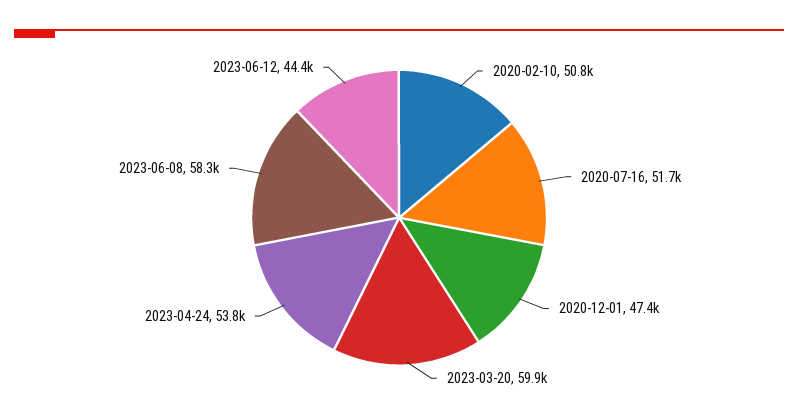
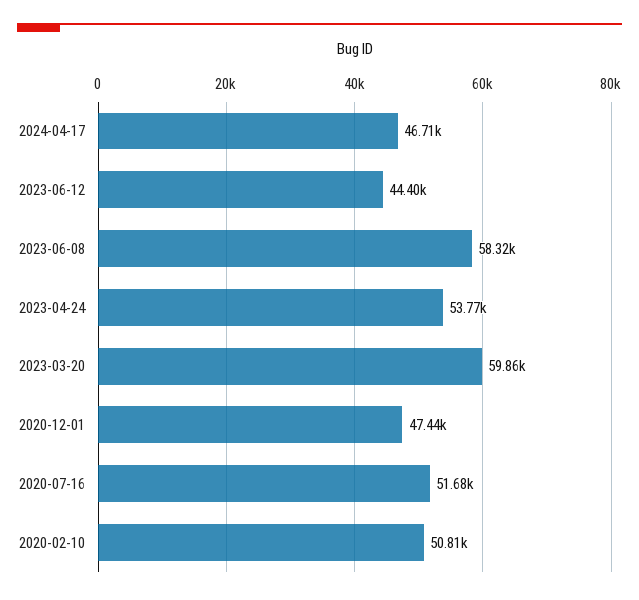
2024-04-17: none -> 46710

